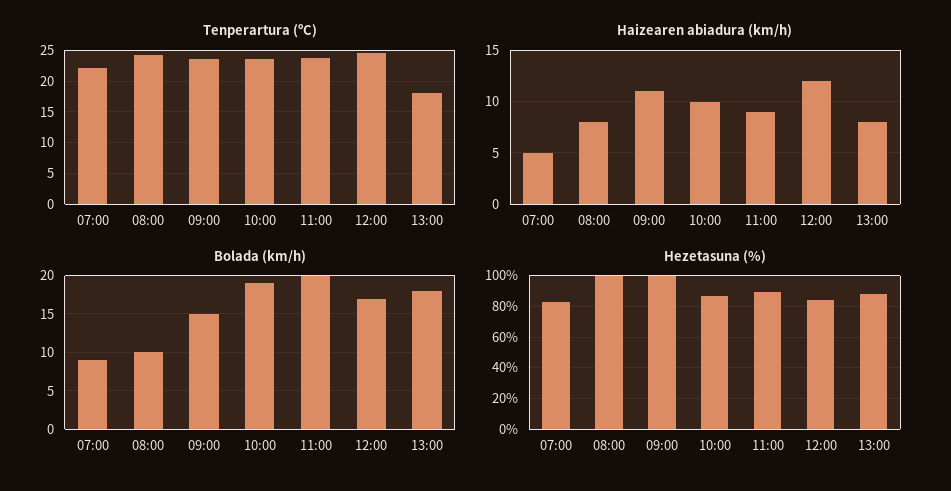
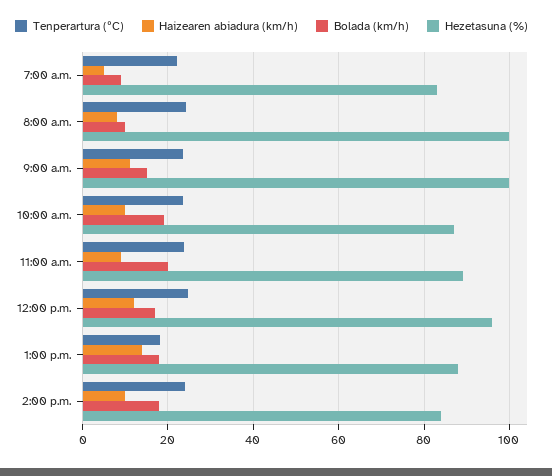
Haizearen abiadura (km/h), 13:00: 8 -> 14
Hezetasuna (%), 12:00: 85 -> 96
Tenperartura (ºC), 2:00 p.m.: none -> 24
Haizearen abiadura (km/h), 2:00 p.m.: none -> 10
Bolada (km/h), 2:00 p.m.: none -> 18
Hezetasuna (%), 2:00 p.m.: none -> 84

